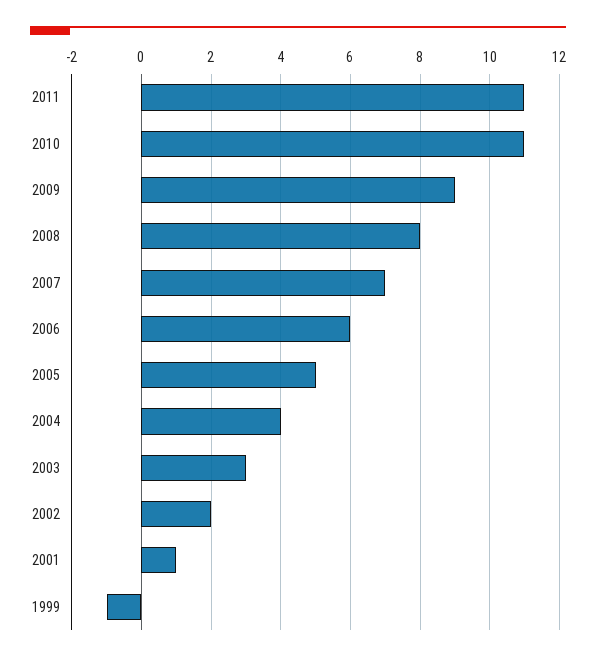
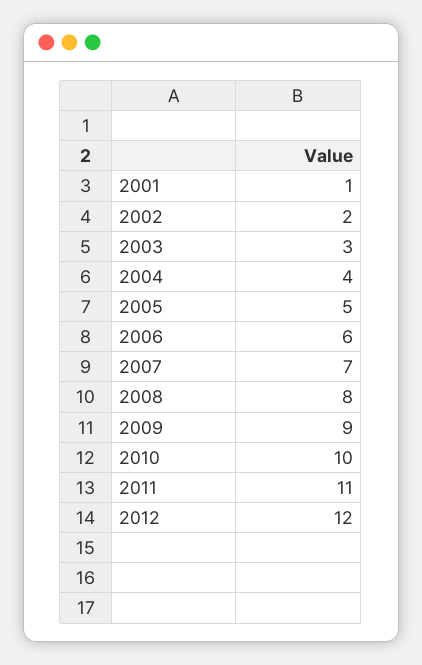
2010: 11 -> 10
1999: -1 -> none
2012: none -> 12

